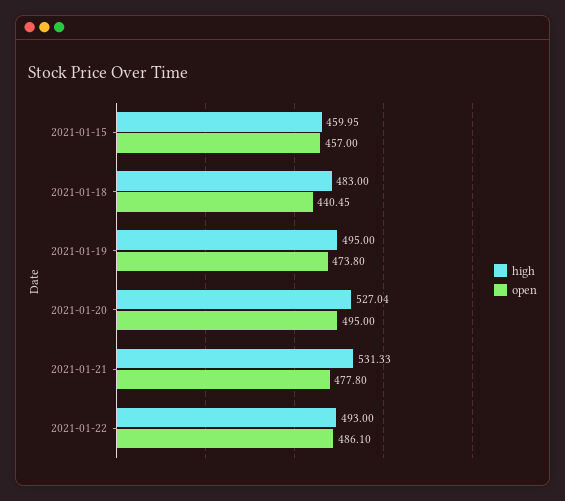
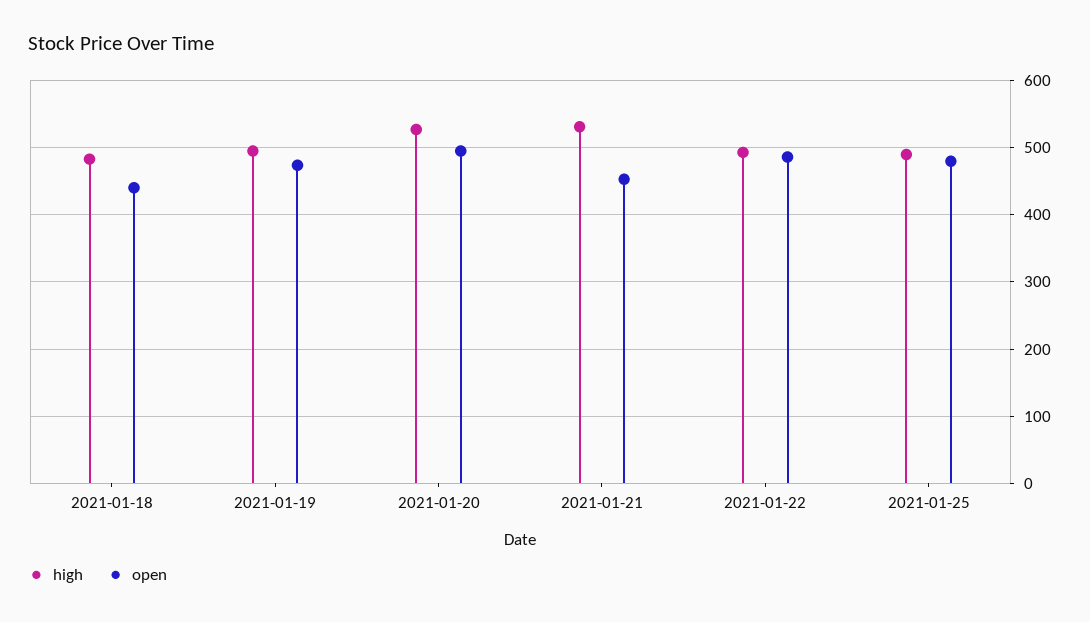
high, 2021-01-15: 459.95 -> none
open, 2021-01-15: 457 -> none
open, 2021-01-21: 477.8 -> 450
high, 2021-01-25: none -> 490
open, 2021-01-25: none -> 480

